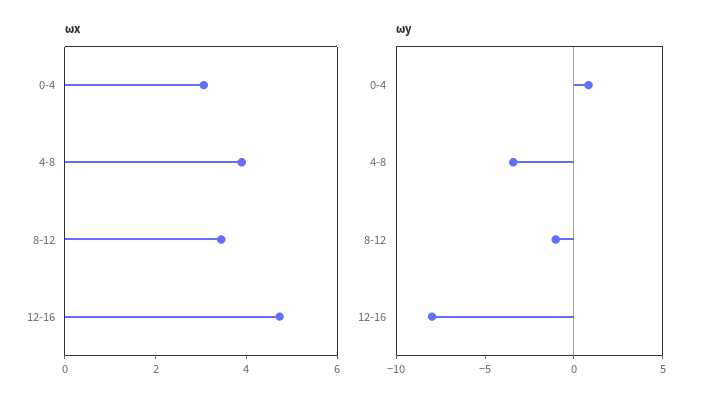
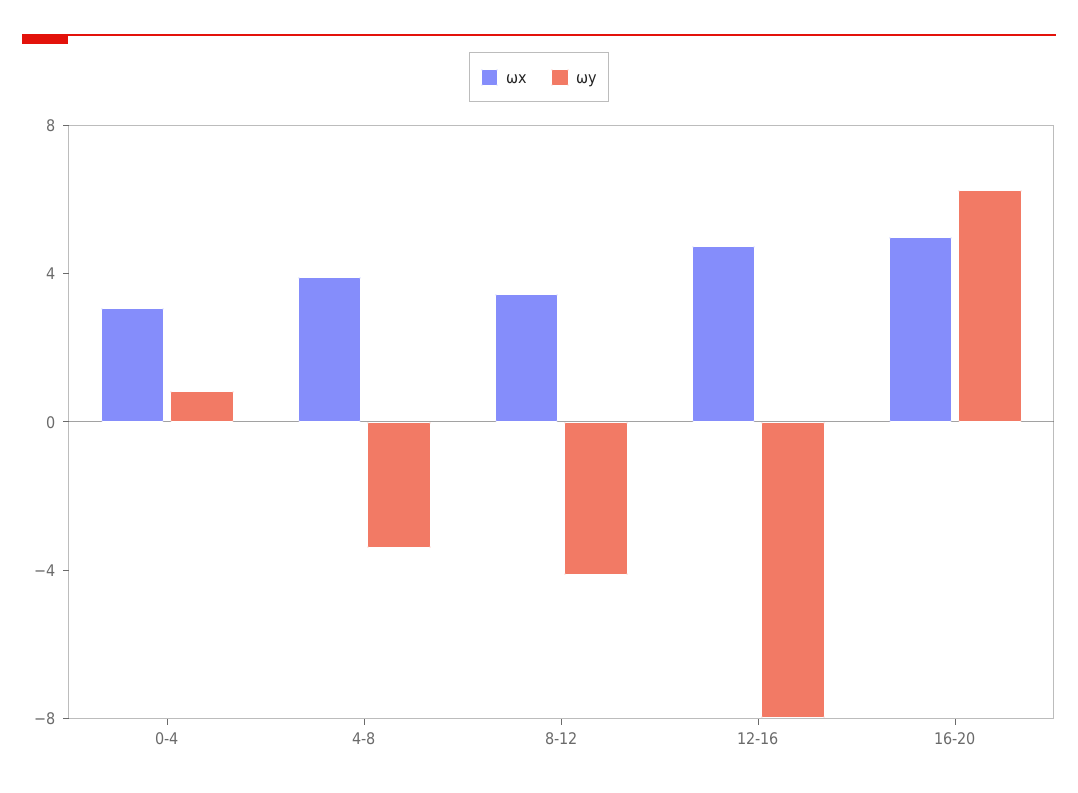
ωy, 8-12: -1 -> -4
ωx, 16-20: none -> 5
ωy, 16-20: none -> 6

